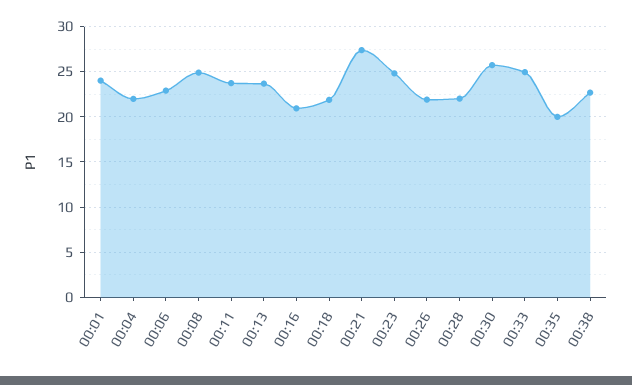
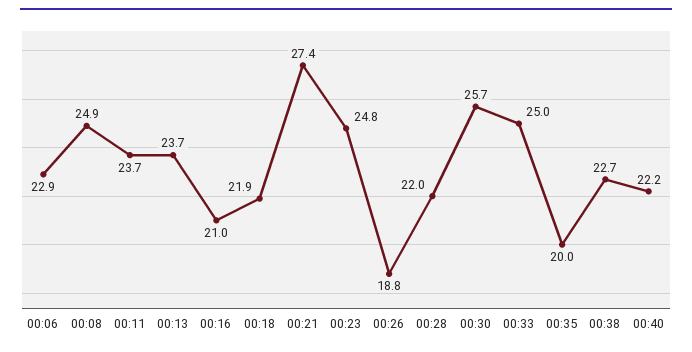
00:01: 24 -> none
00:04: 22 -> none
00:26: 22 -> 18.8
00:40: none -> 22.2

